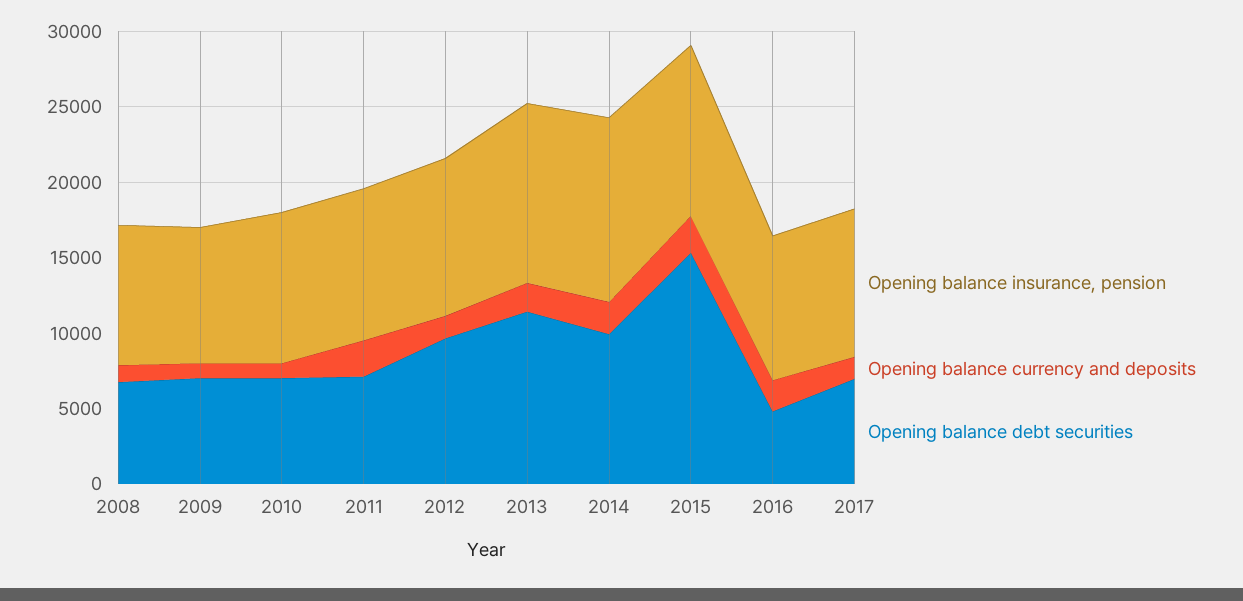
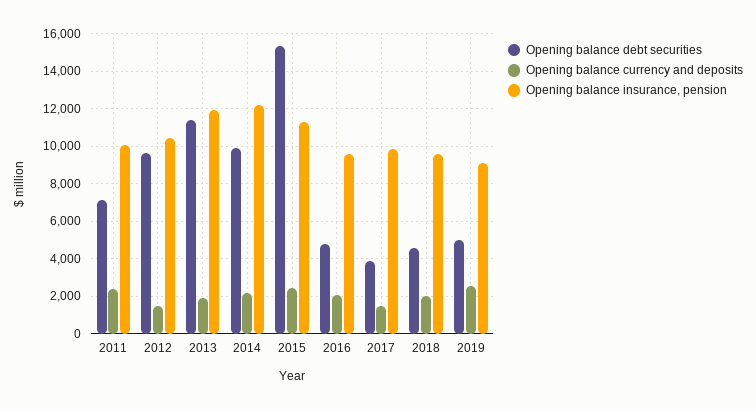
Opening balance insurance, pension, 2008: 9000 -> none
Opening balance currency and deposits, 2008: 1000 -> none
Opening balance debt securities, 2008: 7000 -> none
Opening balance insurance, pension, 2009: 9000 -> none
Opening balance currency and deposits, 2009: 1000 -> none
Opening balance debt securities, 2009: 7000 -> none
Opening balance insurance, pension, 2010: 10000 -> none
Opening balance currency and deposits, 2010: 1000 -> none
Opening balance debt securities, 2010: 7000 -> none
Opening balance debt securities, 2017: 7000 -> 4000
Opening balance debt securities, 2018: none -> 4500
Opening balance currency and deposits, 2018: none -> 2000
Opening balance insurance, pension, 2018: none -> 9500
Opening balance debt securities, 2019: none -> 5000
Opening balance currency and deposits, 2019: none -> 2500
Opening balance insurance, pension, 2019: none -> 9000

